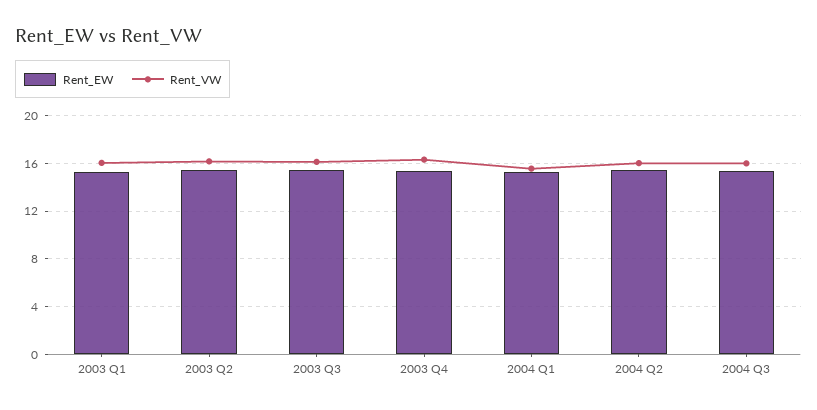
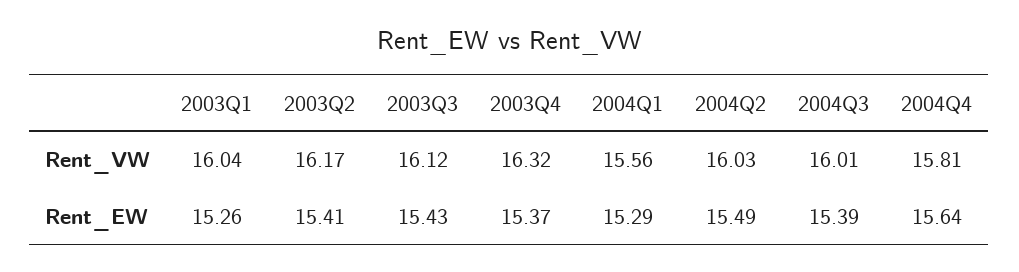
Rent_VW, 2004Q4: none -> 15.81
Rent_EW, 2004Q4: none -> 15.64

